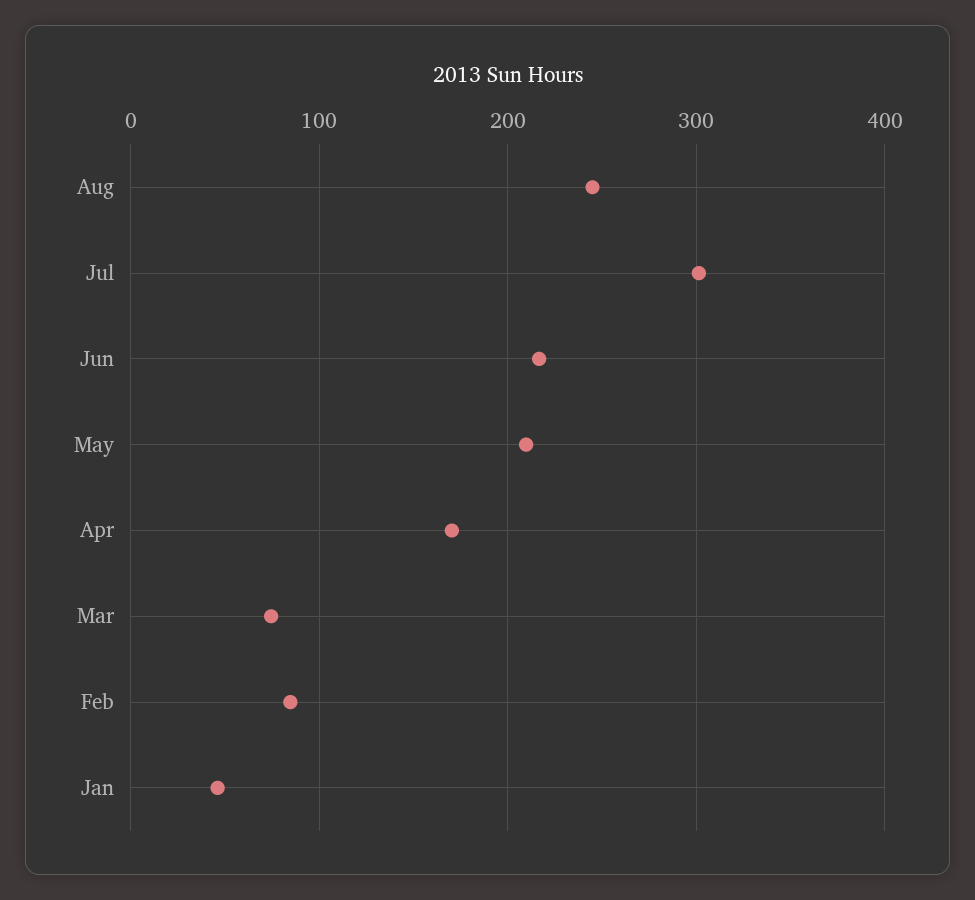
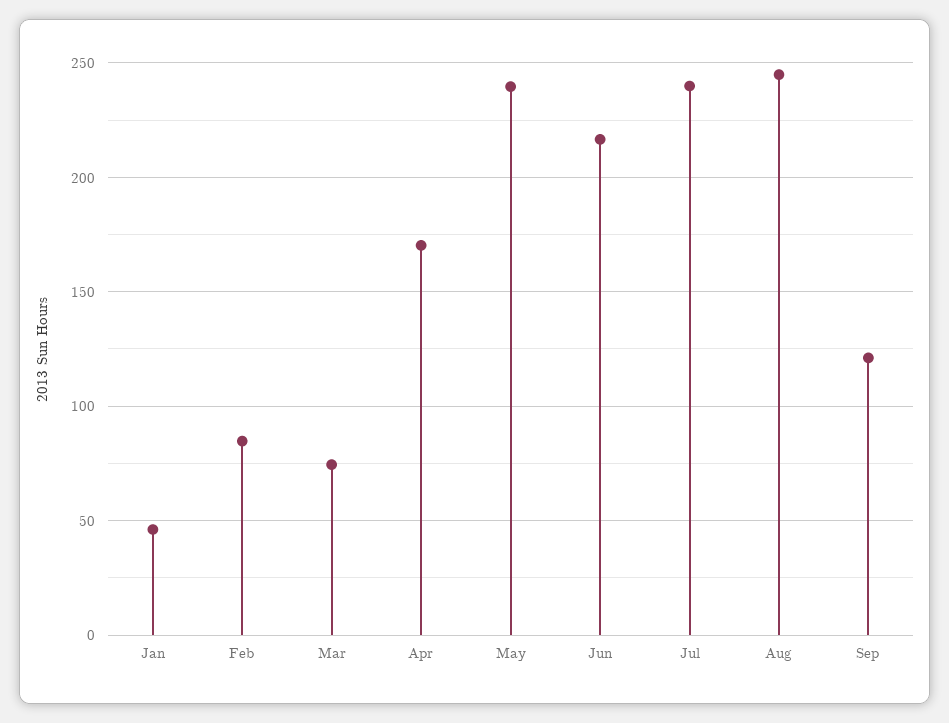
Jul: 300 -> 240
May: 210 -> 240
Sep: none -> 120

